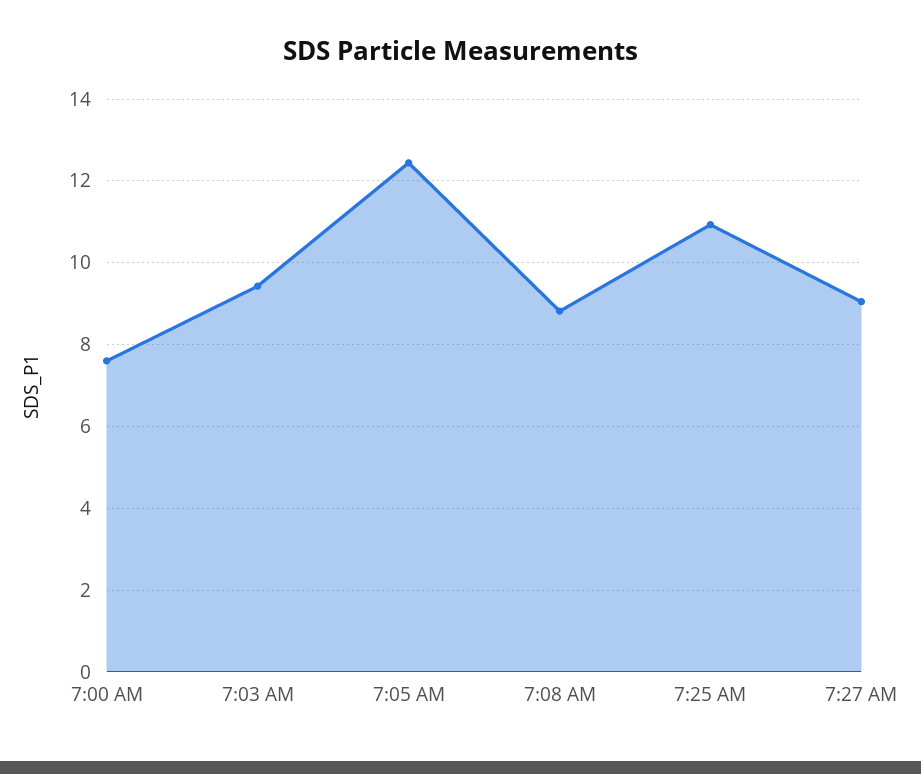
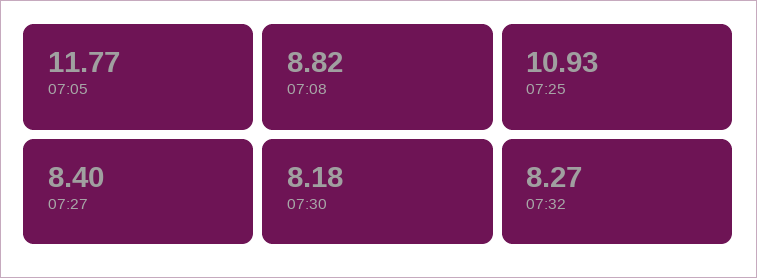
7:00 AM: 7.6 -> none
7:03 AM: 9.4 -> none
7:05 AM: 12.4 -> 11.77
7:27 AM: 9 -> 8.4
07:30: none -> 8.18
07:32: none -> 8.27

